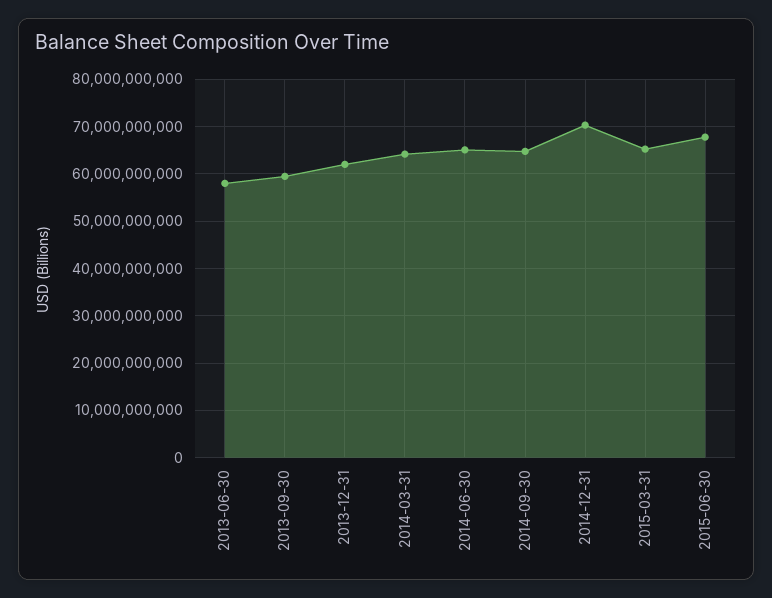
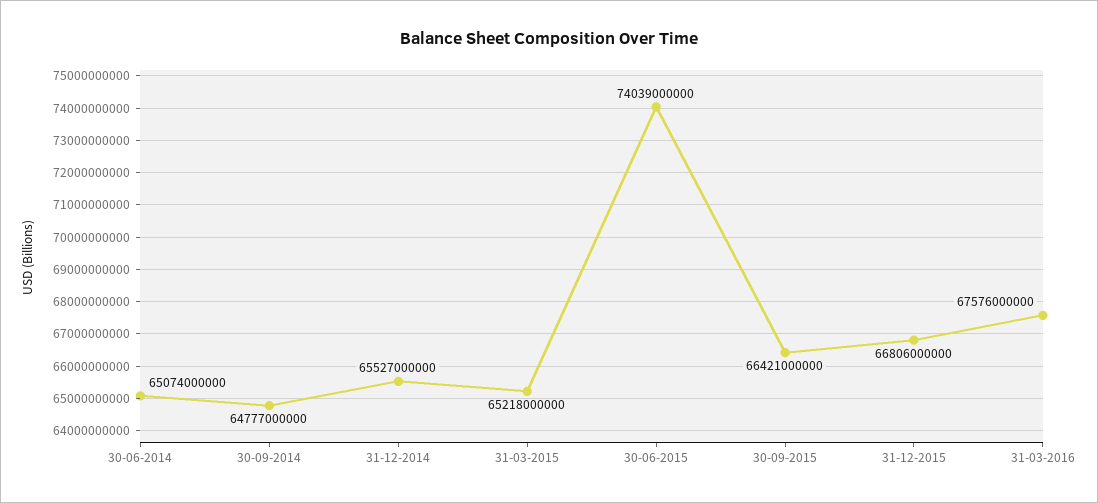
2013-06-30: 58000000000 -> none
2013-09-30: 60000000000 -> none
2013-12-31: 62000000000 -> none
2014-03-31: 64000000000 -> none
2014-12-31: 70000000000 -> 65527000000
2015-06-30: 68000000000 -> 74039000000
30-09-2015: none -> 66421000000
31-12-2015: none -> 66806000000
31-03-2016: none -> 67576000000

